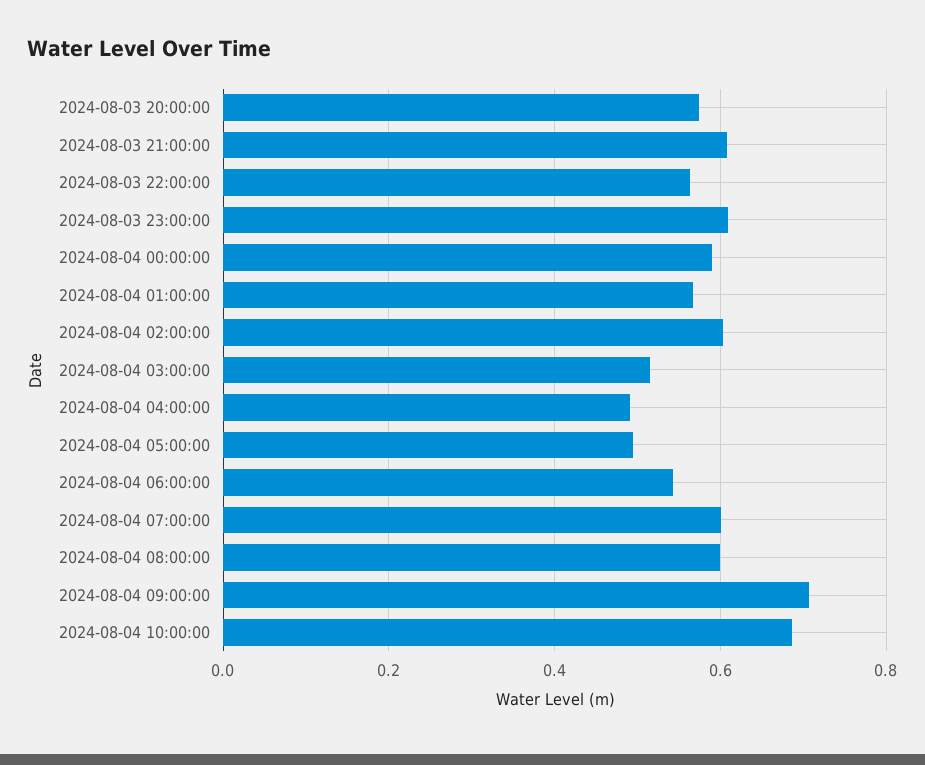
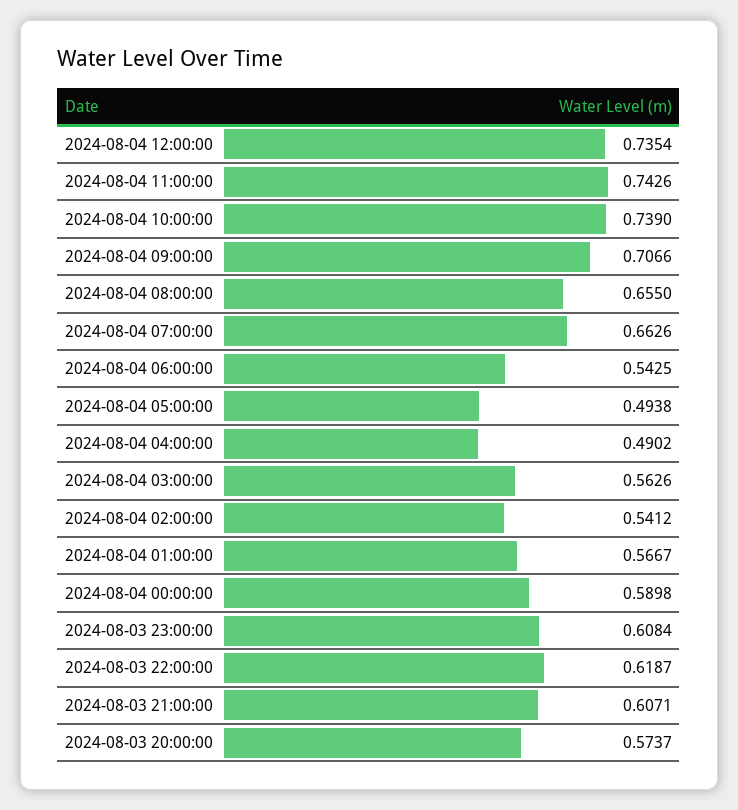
2024-08-03 22:00:00: 0.56 -> 0.6187
2024-08-04 02:00:00: 0.6 -> 0.5412
2024-08-04 03:00:00: 0.52 -> 0.5626
2024-08-04 07:00:00: 0.6 -> 0.6626
2024-08-04 08:00:00: 0.6 -> 0.655
2024-08-04 10:00:00: 0.68 -> 0.739
2024-08-04 12:00:00: none -> 0.7354
2024-08-04 11:00:00: none -> 0.7426

